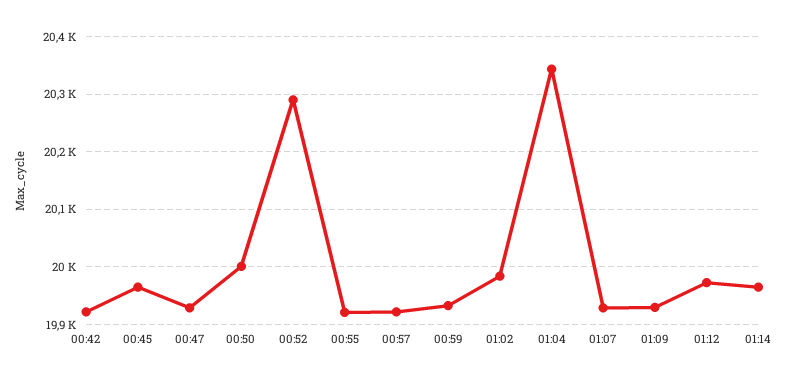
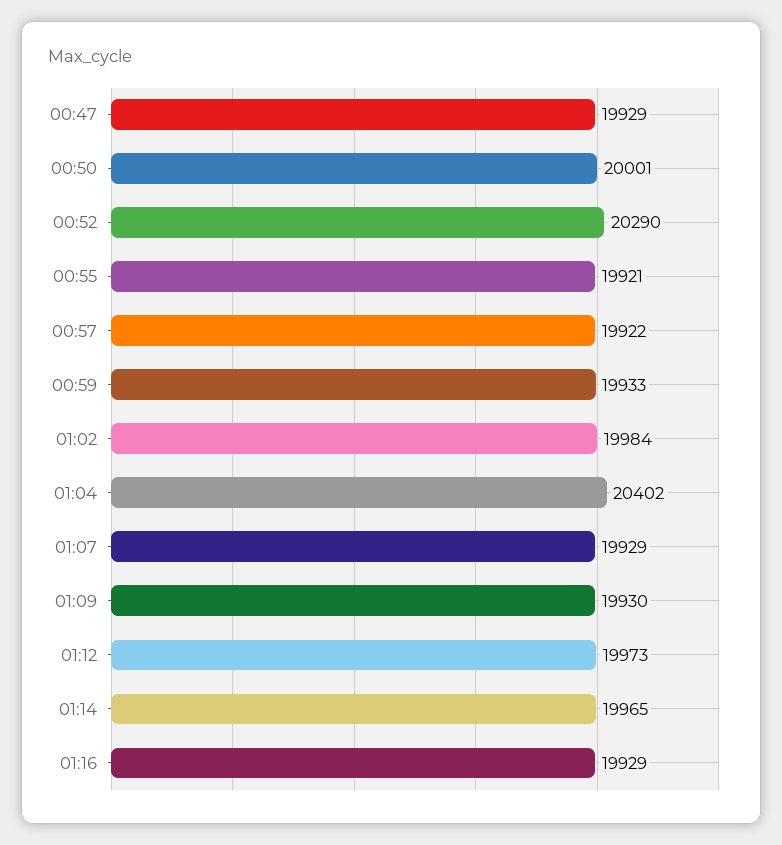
00:42: 19920 -> none
00:45: 19960 -> none
01:04: 20340 -> 20402
01:16: none -> 19929

